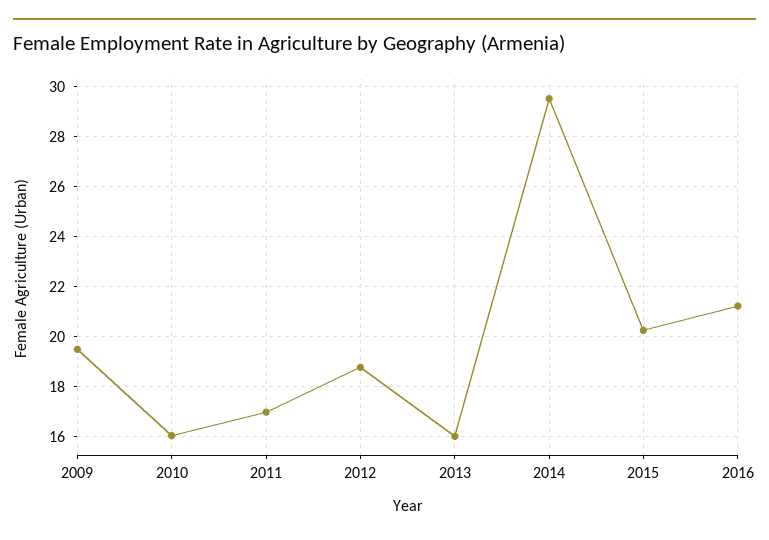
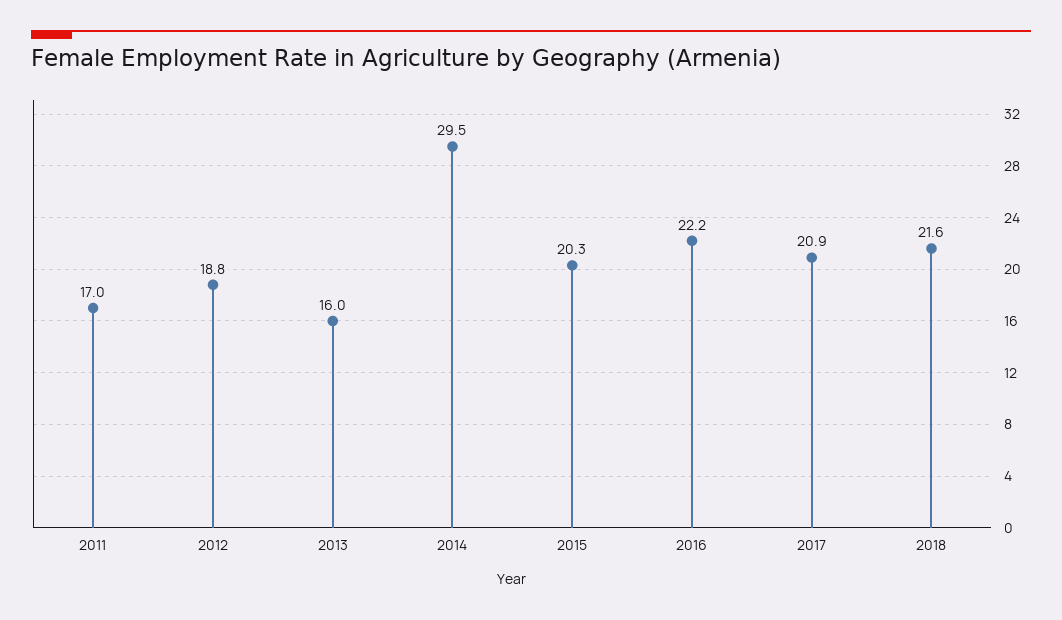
2009: 19.5 -> none
2010: 16 -> none
2016: 21.25 -> 22.2
2017: none -> 20.9
2018: none -> 21.6

